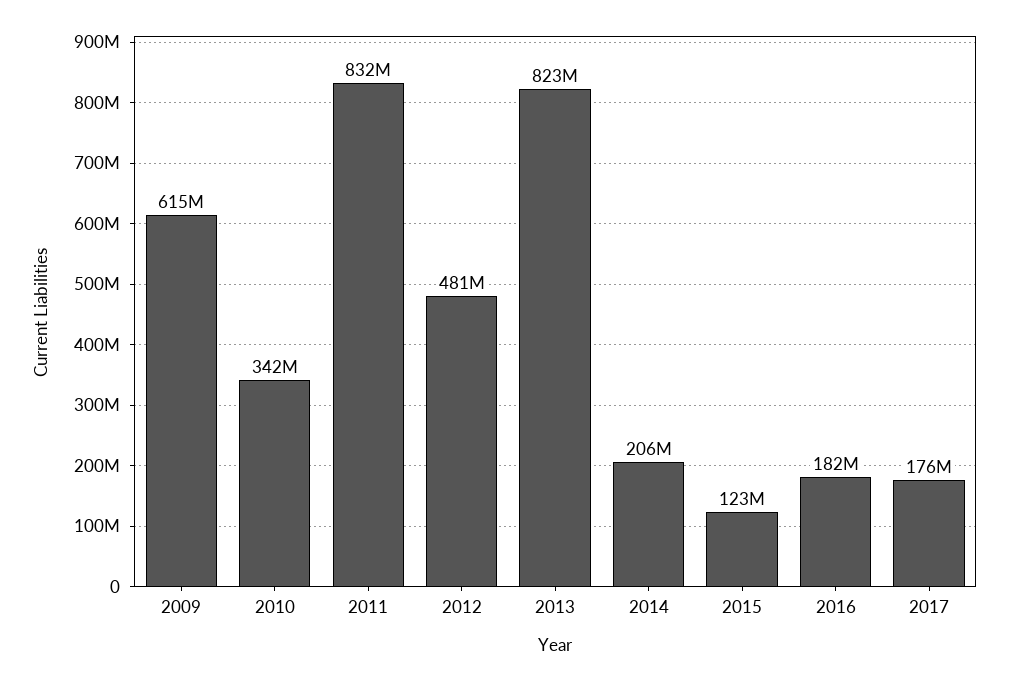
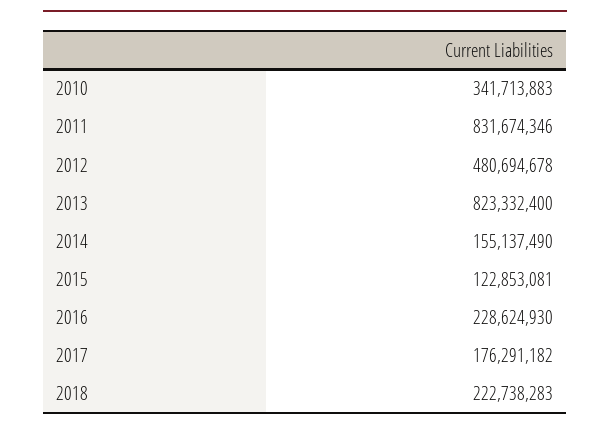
2009: 615000000 -> none
2014: 206000000 -> 155137490
2016: 182000000 -> 228624930
2018: none -> 222738283

